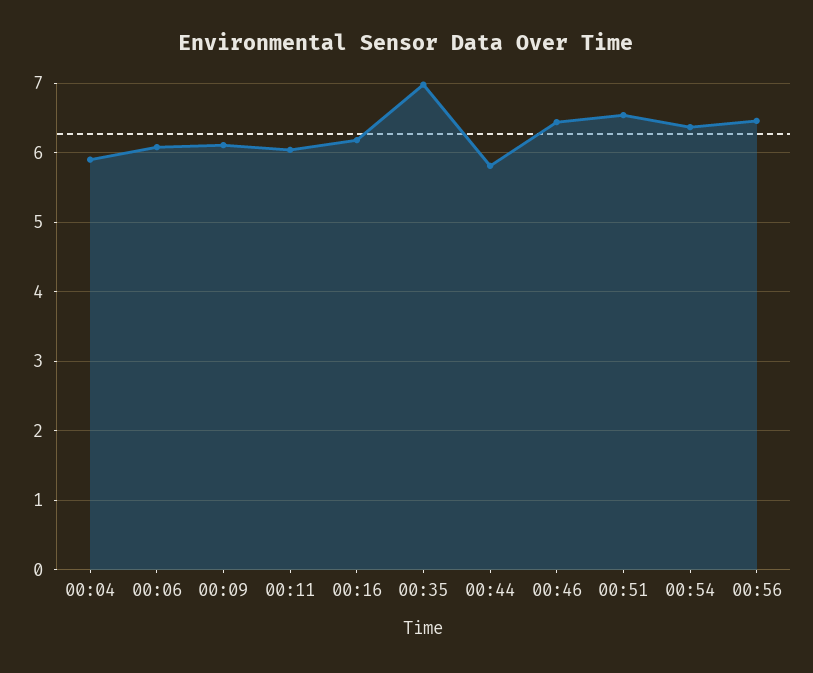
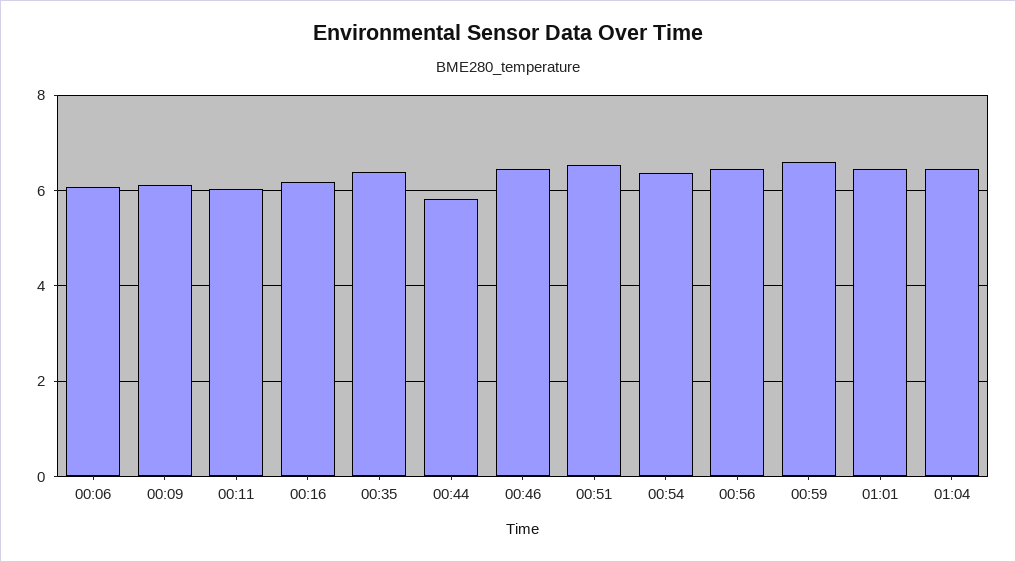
00:04: 5.9 -> none
00:35: 7 -> 6.4
00:59: none -> 6.6
01:01: none -> 6.4
01:04: none -> 6.4

